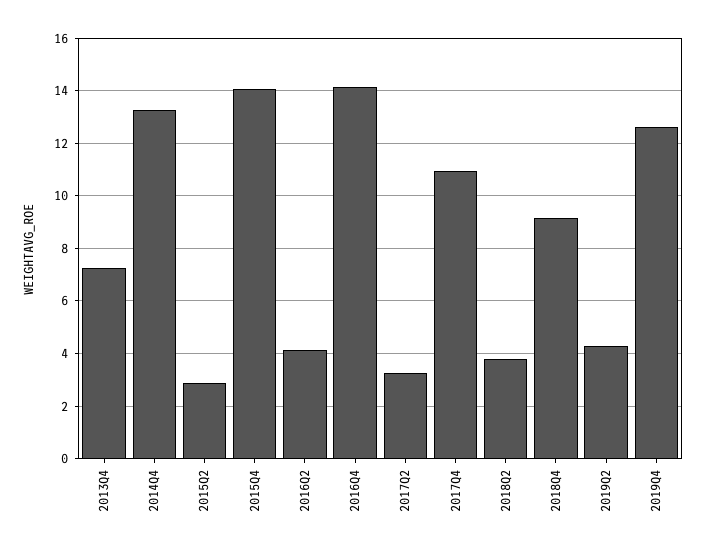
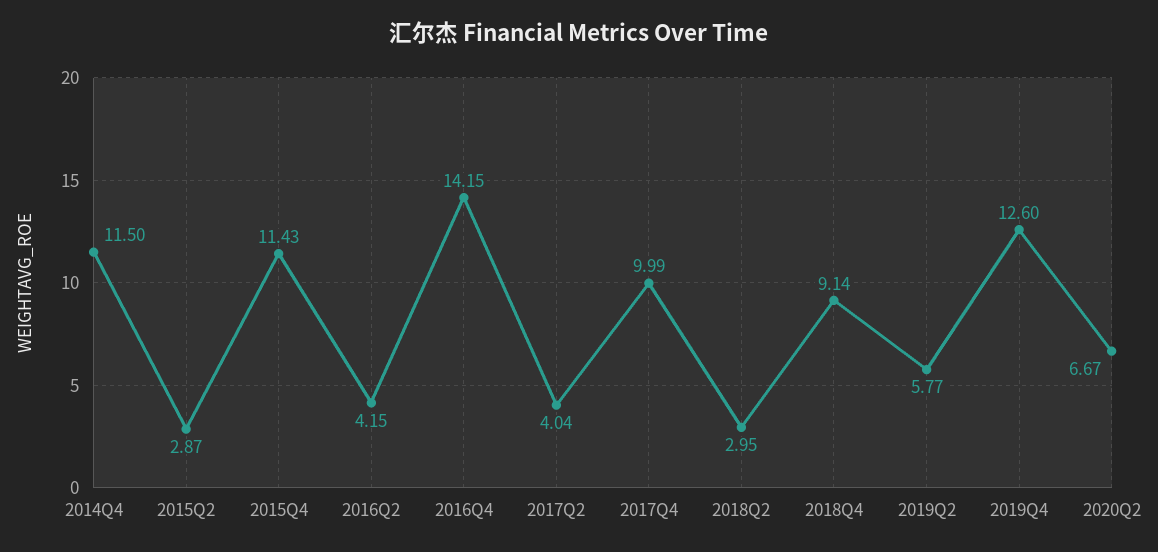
2013Q4: 7.25 -> none
2014Q4: 13.25 -> 11.5
2015Q4: 14 -> 11.43
2017Q2: 3.25 -> 4.04
2017Q4: 11 -> 9.99
2018Q2: 3.75 -> 2.95
2019Q2: 4.25 -> 5.77
2020Q2: none -> 6.67

